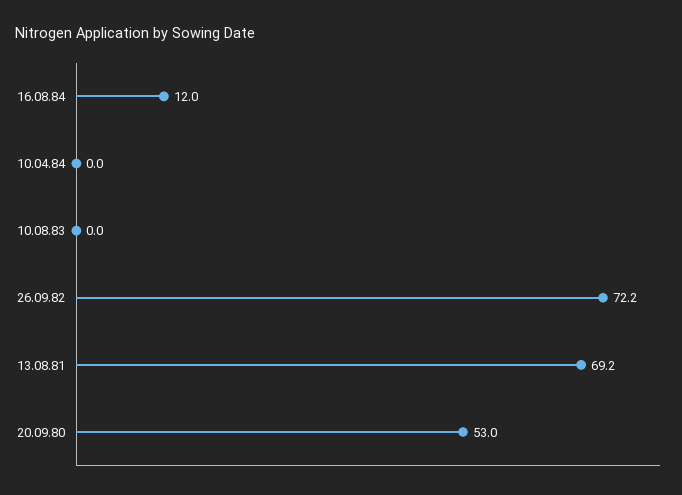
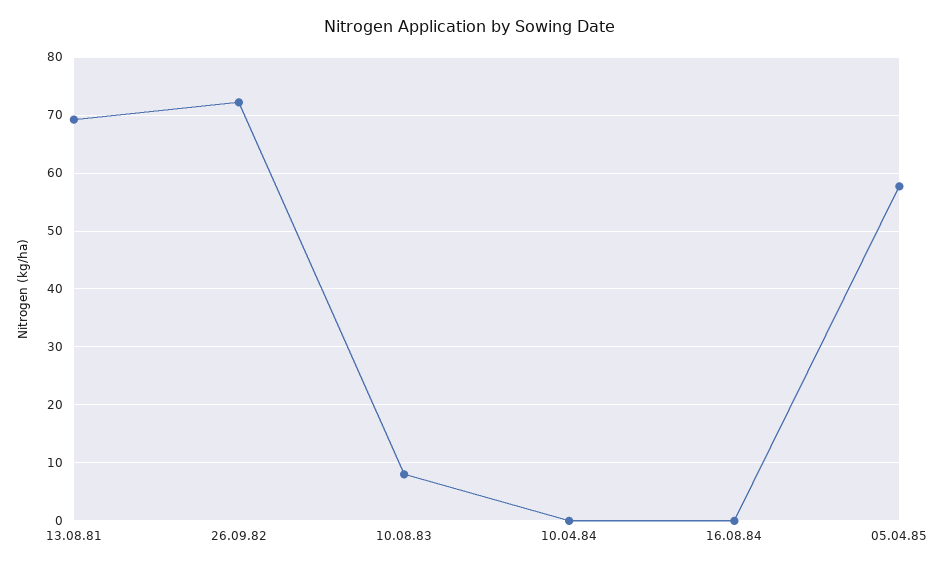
16.08.84: 12 -> 0
10.08.83: 0 -> 8
20.09.80: 53 -> none
05.04.85: none -> 58

